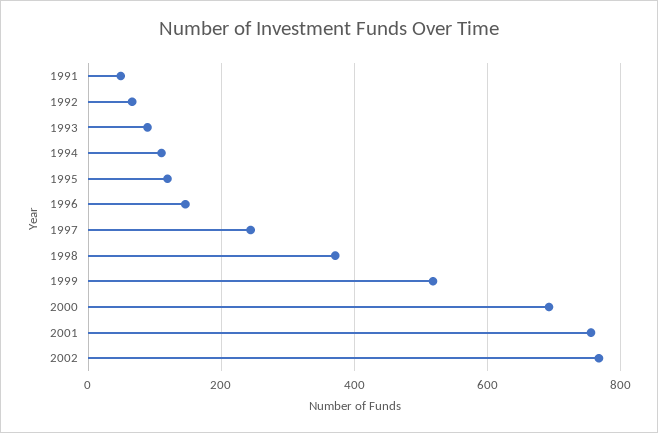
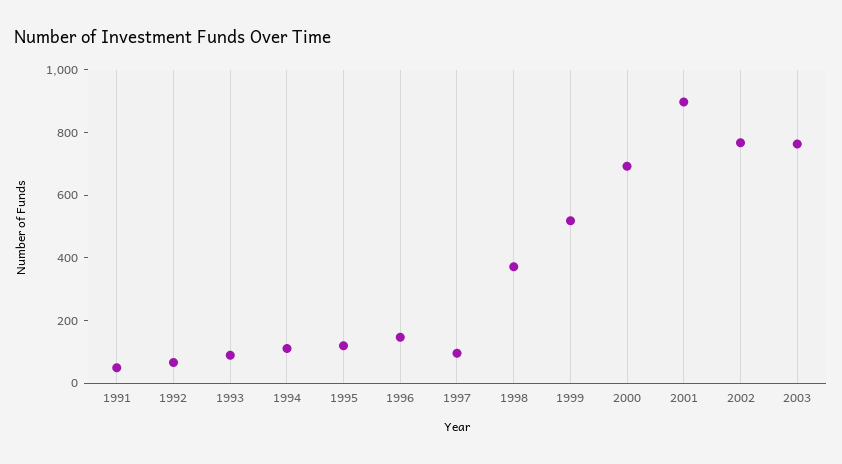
1997: 240 -> 100
2001: 760 -> 900
2003: none -> 750

